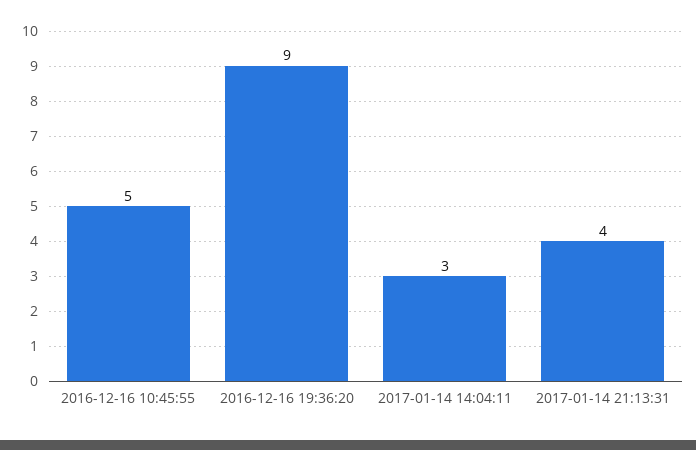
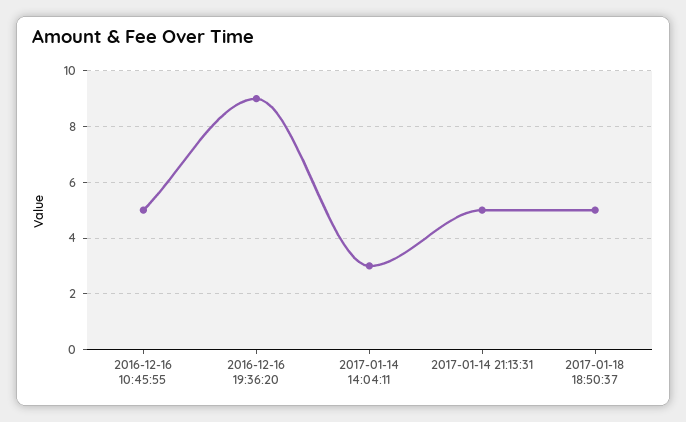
2017-01-14 21:13:31: 4 -> 5
2017-01-18 18:50:37: none -> 5

